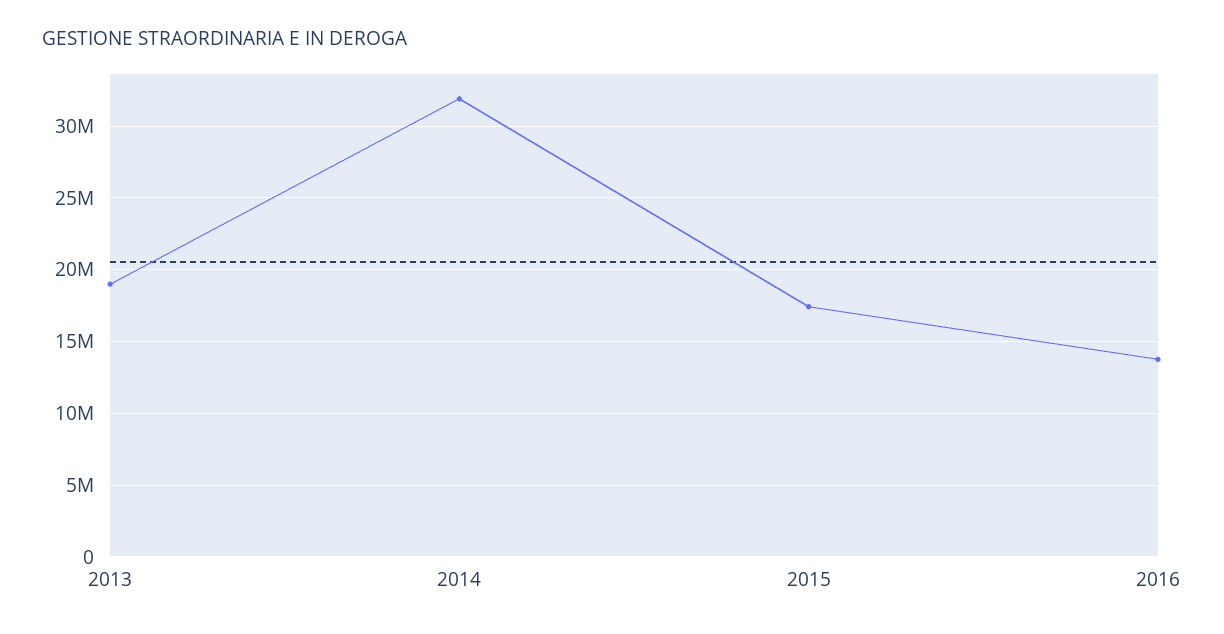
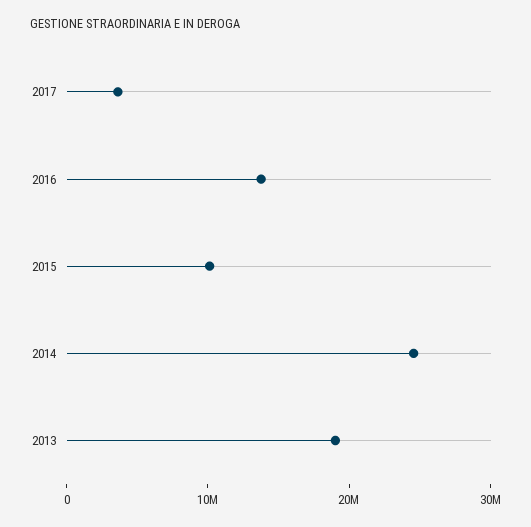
2014: 32000000 -> 24000000
2015: 17500000 -> 10000000
2017: none -> 4000000

